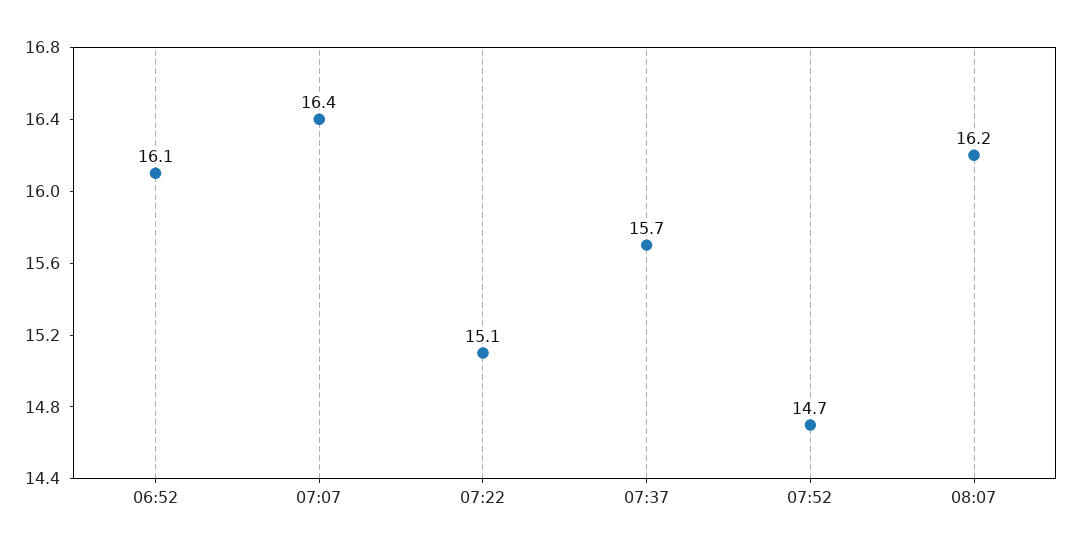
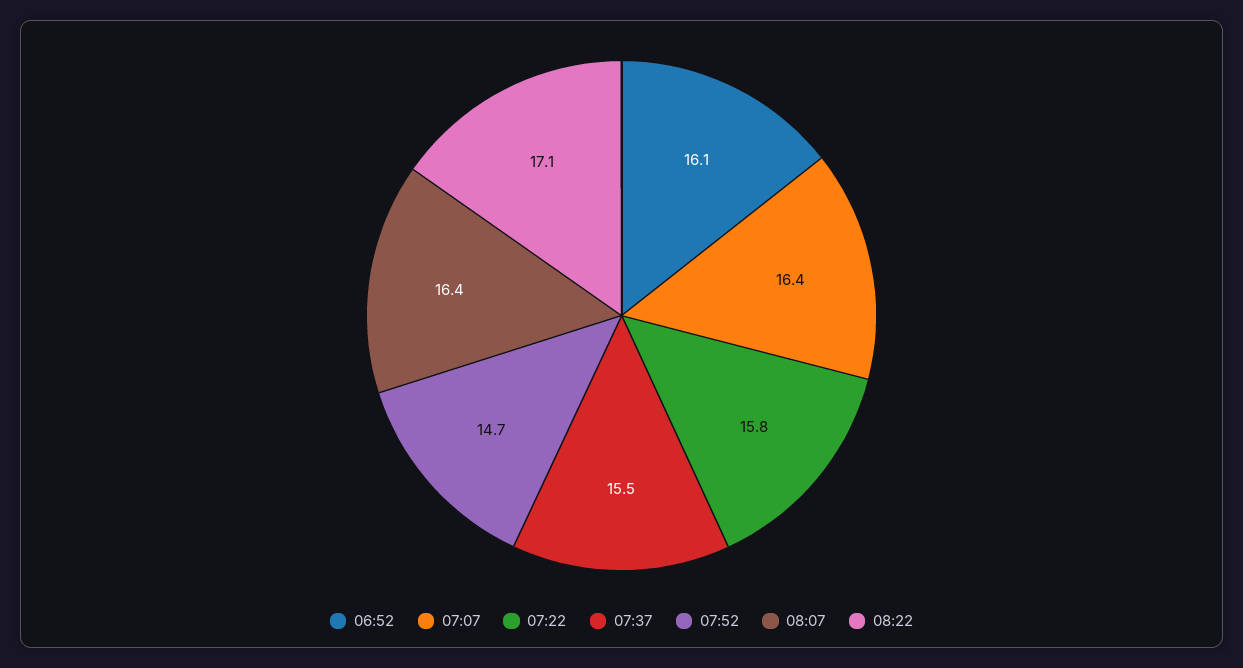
07:22: 15.1 -> 15.8
07:37: 15.7 -> 15.5
08:07: 16.2 -> 16.4
08:22: none -> 17.1

